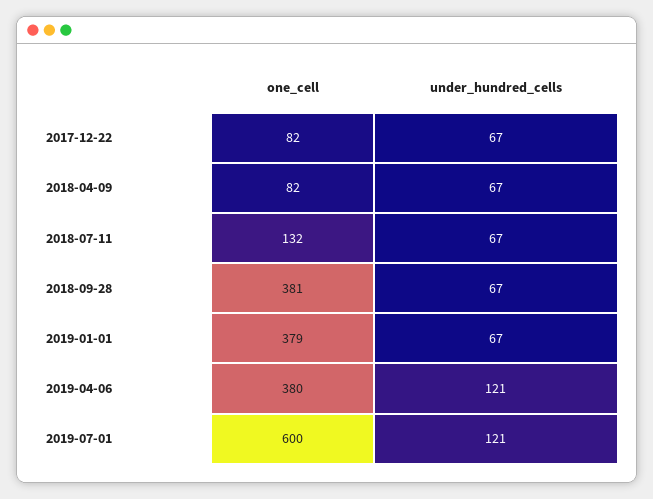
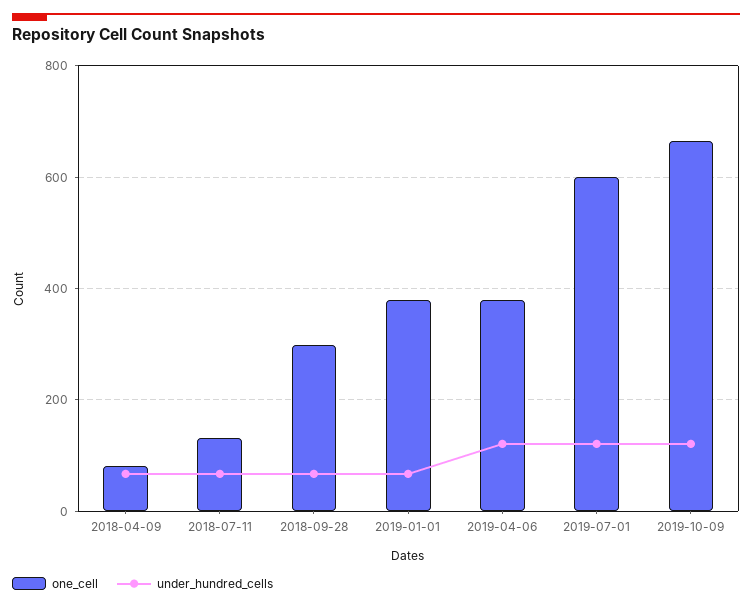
one_cell, 2017-12-22: 82 -> none
under_hundred_cells, 2017-12-22: 67 -> none
one_cell, 2018-09-28: 381 -> 300
one_cell, 2019-10-09: none -> 660
under_hundred_cells, 2019-10-09: none -> 120

